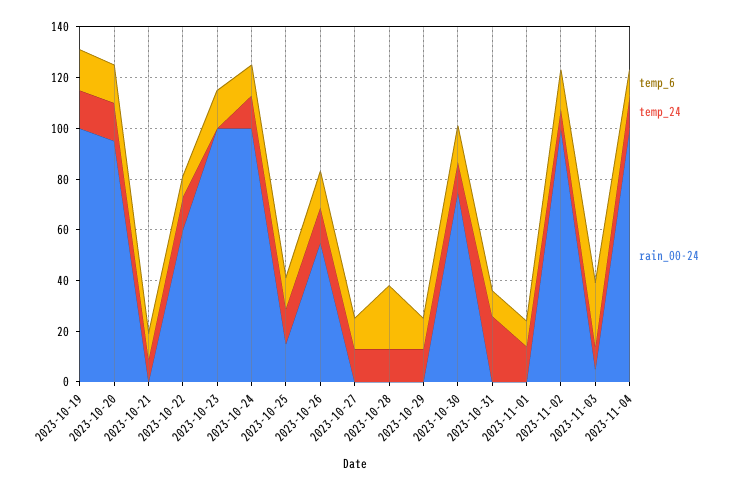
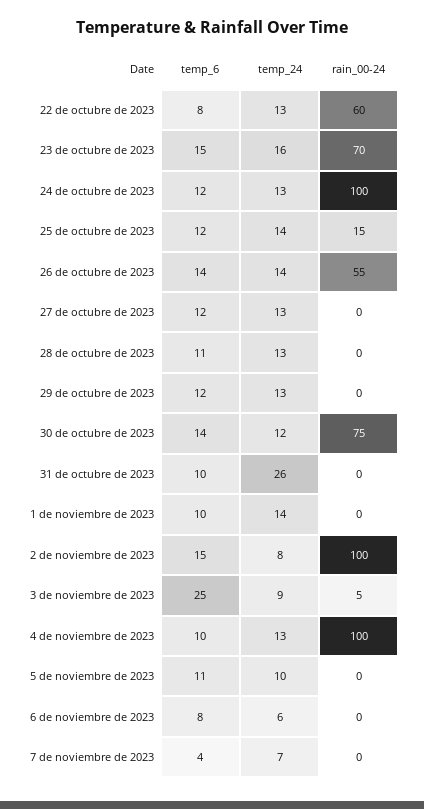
temp_6, 2023-10-19: 15 -> none
temp_24, 2023-10-19: 15 -> none
rain_00-24, 2023-10-19: 100 -> none
temp_6, 2023-10-20: 15 -> none
temp_24, 2023-10-20: 15 -> none
rain_00-24, 2023-10-20: 95 -> none
temp_6, 2023-10-21: 10 -> none
temp_24, 2023-10-21: 10 -> none
rain_00-24, 2023-10-21: 0 -> none
temp_24, 2023-10-23: 0 -> 16
rain_00-24, 2023-10-23: 100 -> 70
temp_6, 2023-10-28: 25 -> 11
temp_6, 5 de noviembre de 2023: none -> 11
temp_24, 5 de noviembre de 2023: none -> 10
rain_00-24, 5 de noviembre de 2023: none -> 0
temp_6, 6 de noviembre de 2023: none -> 8
temp_24, 6 de noviembre de 2023: none -> 6
rain_00-24, 6 de noviembre de 2023: none -> 0
temp_6, 7 de noviembre de 2023: none -> 4
temp_24, 7 de noviembre de 2023: none -> 7
rain_00-24, 7 de noviembre de 2023: none -> 0

